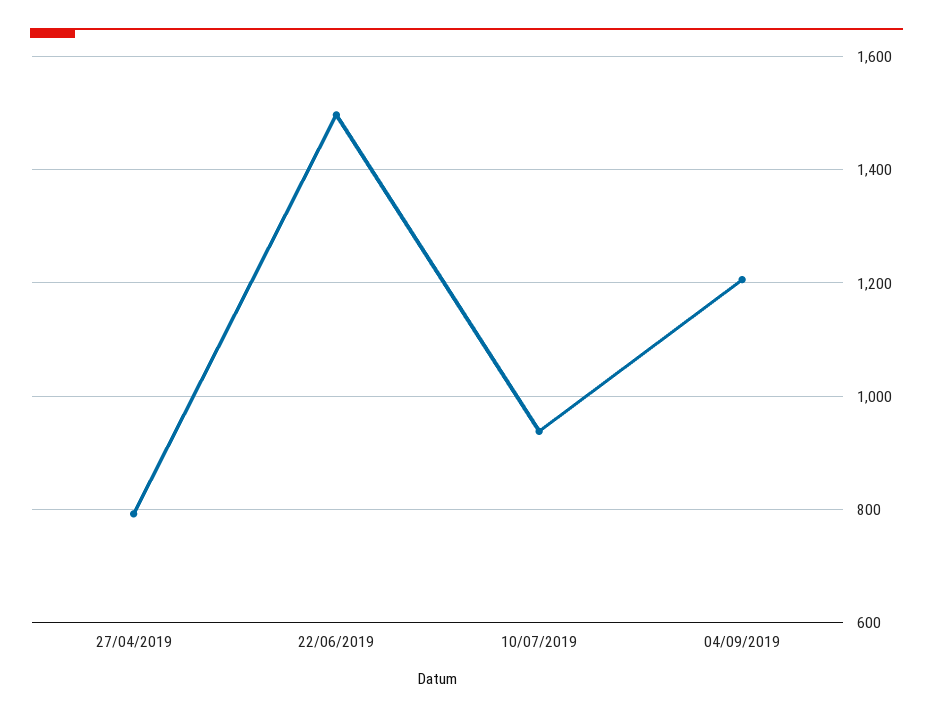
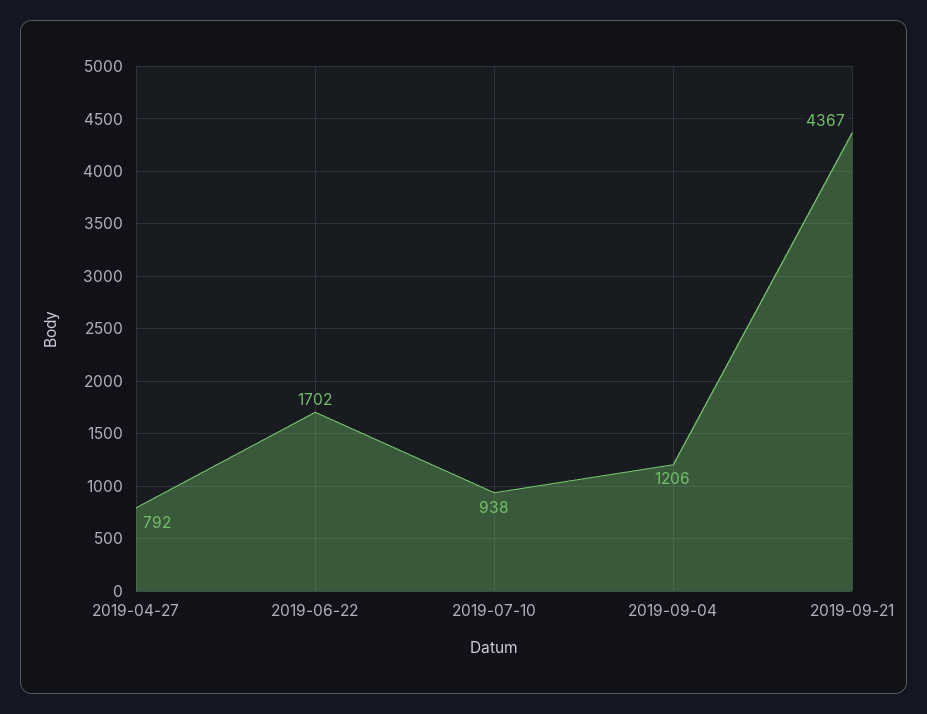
22/06/2019: 1500 -> 1702
2019-09-21: none -> 4367

